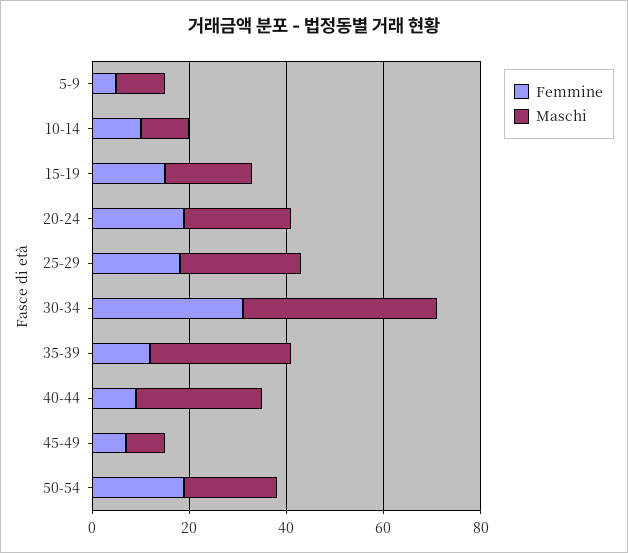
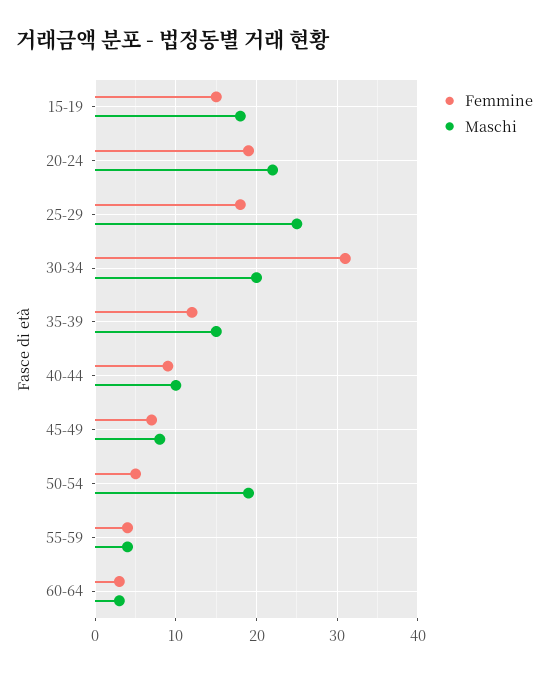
Femmine, 5-9: 5 -> none
Maschi, 5-9: 10 -> none
Femmine, 10-14: 10 -> none
Maschi, 10-14: 10 -> none
Maschi, 30-34: 40 -> 20
Maschi, 35-39: 30 -> 15
Maschi, 40-44: 25 -> 10
Femmine, 50-54: 20 -> 5
Femmine, 55-59: none -> 4
Maschi, 55-59: none -> 4
Femmine, 60-64: none -> 3
Maschi, 60-64: none -> 3

